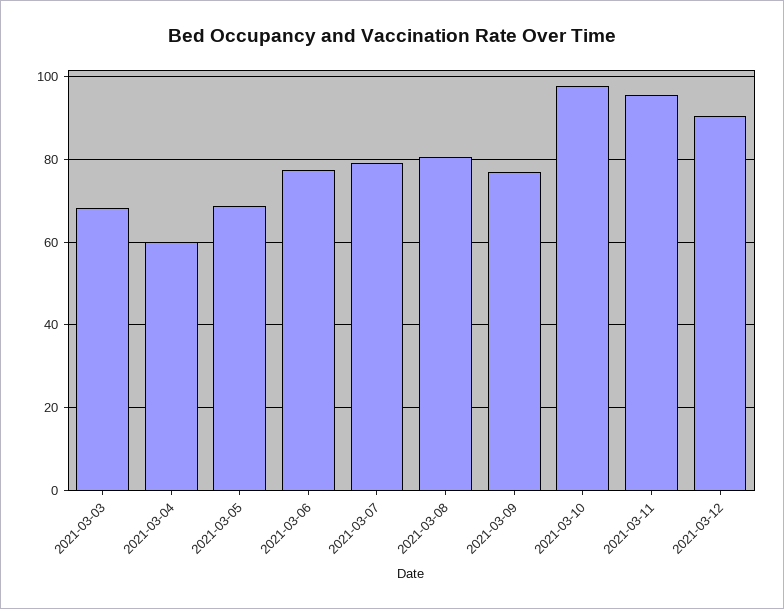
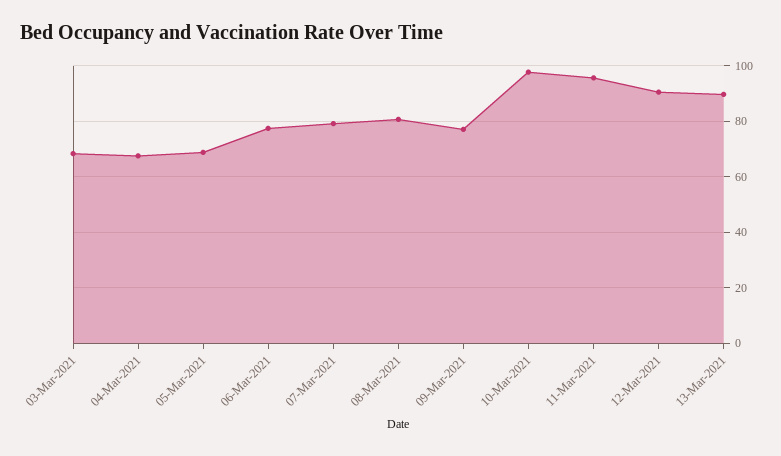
2021-03-04: 60 -> 67.5
13-Mar-2021: none -> 90

